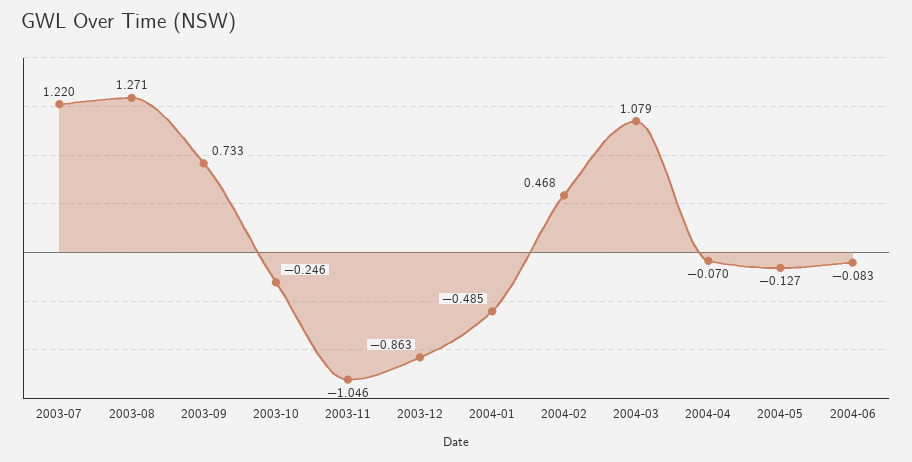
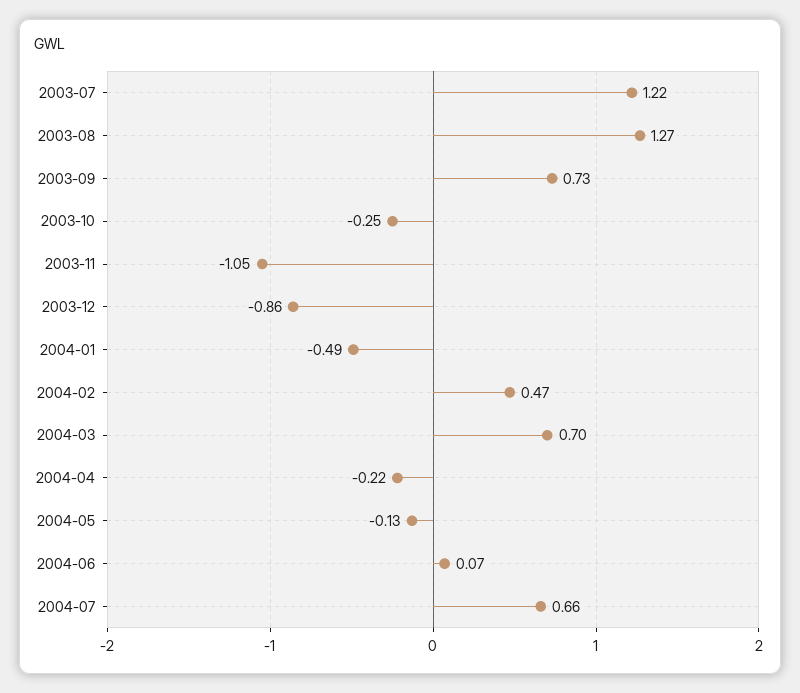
2004-03: 1.079 -> 0.7
2004-04: -0.07 -> -0.22
2004-06: -0.083 -> 0.07
2004-07: none -> 0.66

